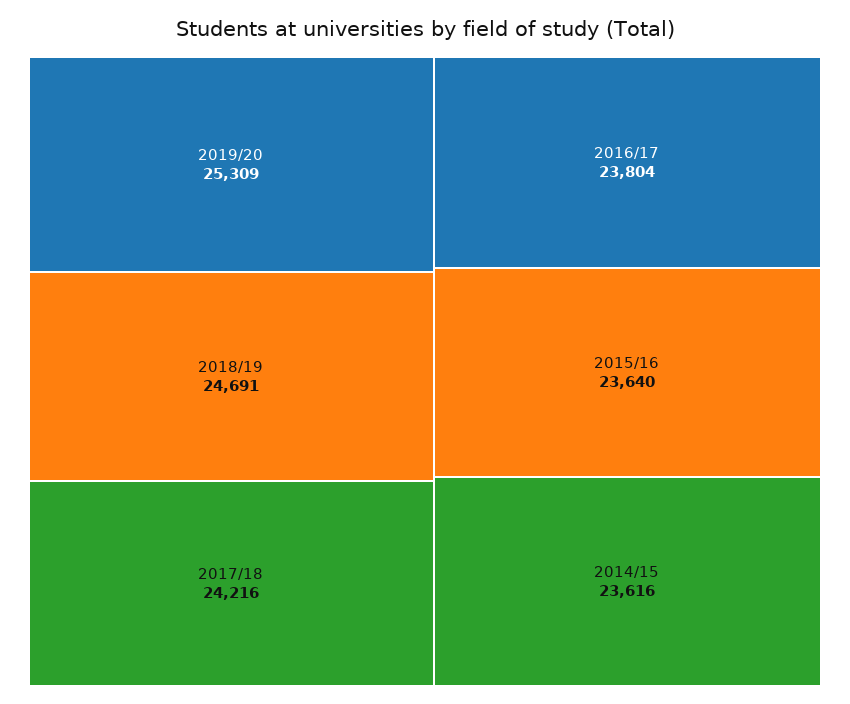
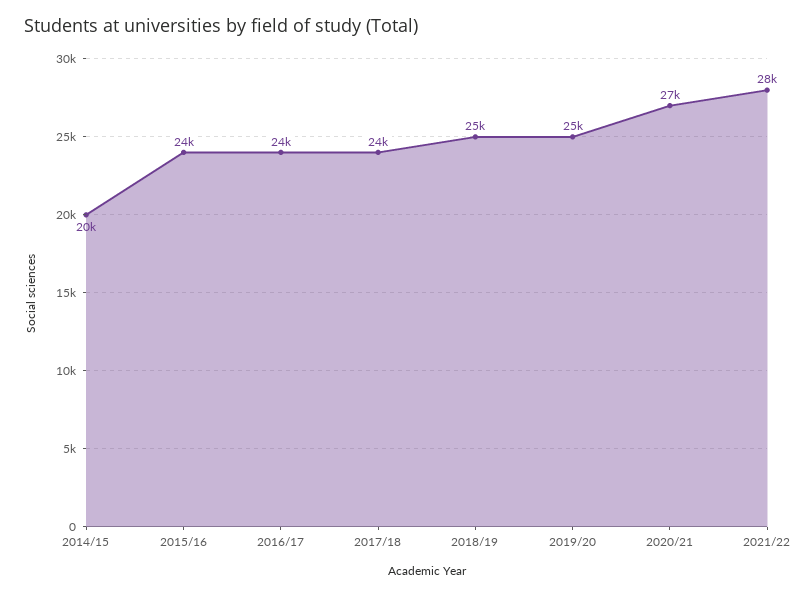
2014/15: 23616 -> 20000
2020/21: none -> 27000
2021/22: none -> 28000

